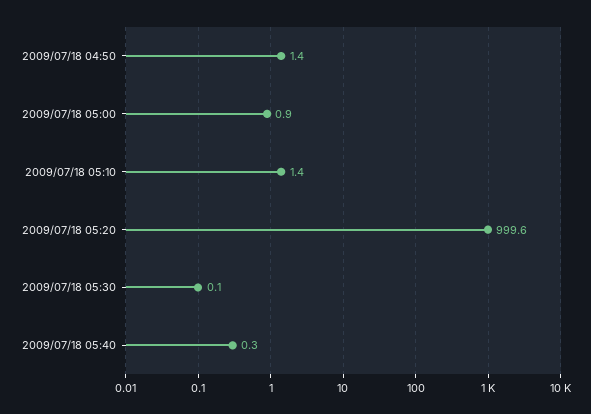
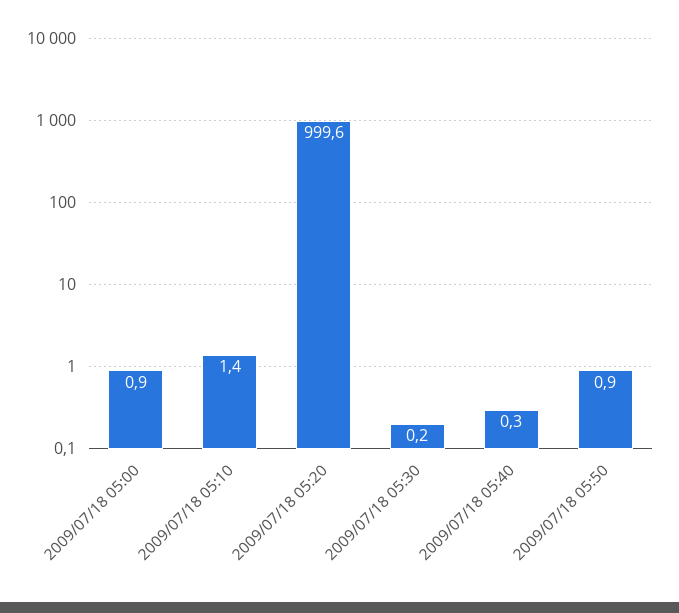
2009/07/18 04:50: 1.4 -> none
2009/07/18 05:30: 0.1 -> 0.2
2009/07/18 05:50: none -> 0.9

